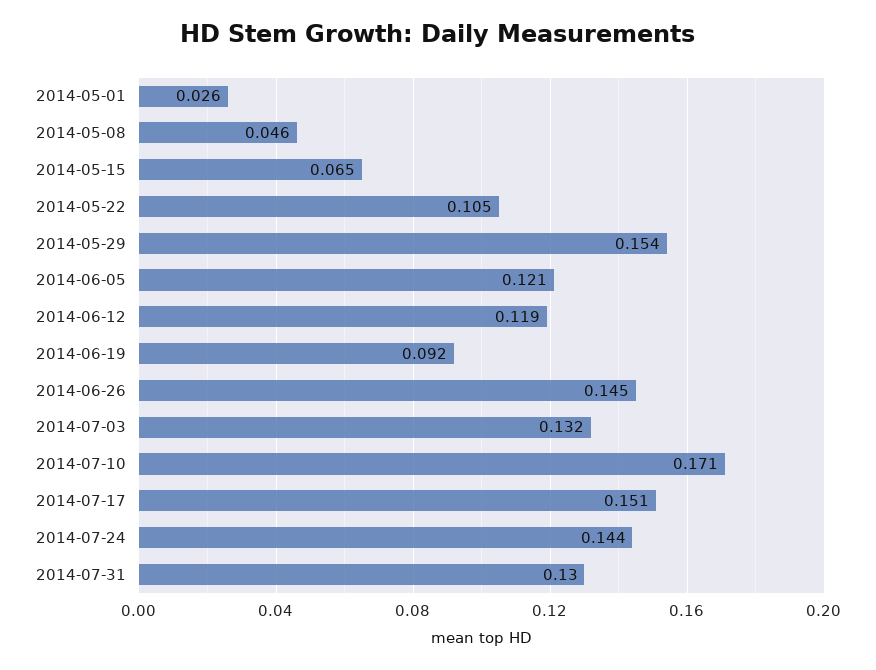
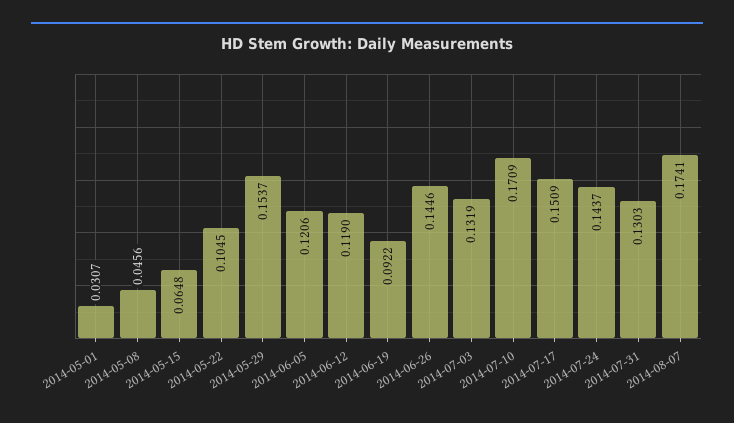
2014-05-01: 0.026 -> 0.0307
2014-08-07: none -> 0.1741

